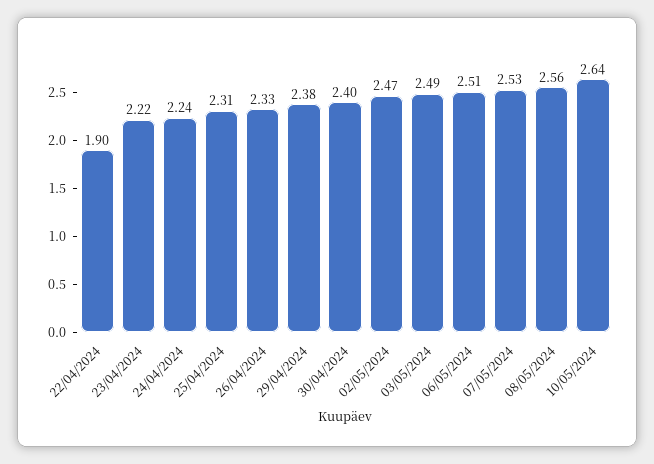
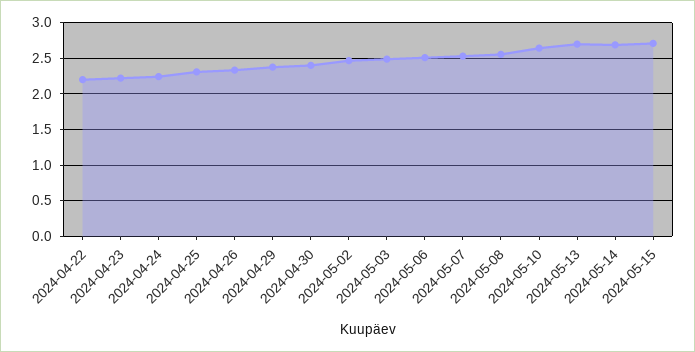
22/04/2024: 1.9 -> 2.2
2024-05-13: none -> 2.7
2024-05-14: none -> 2.7
2024-05-15: none -> 2.7

